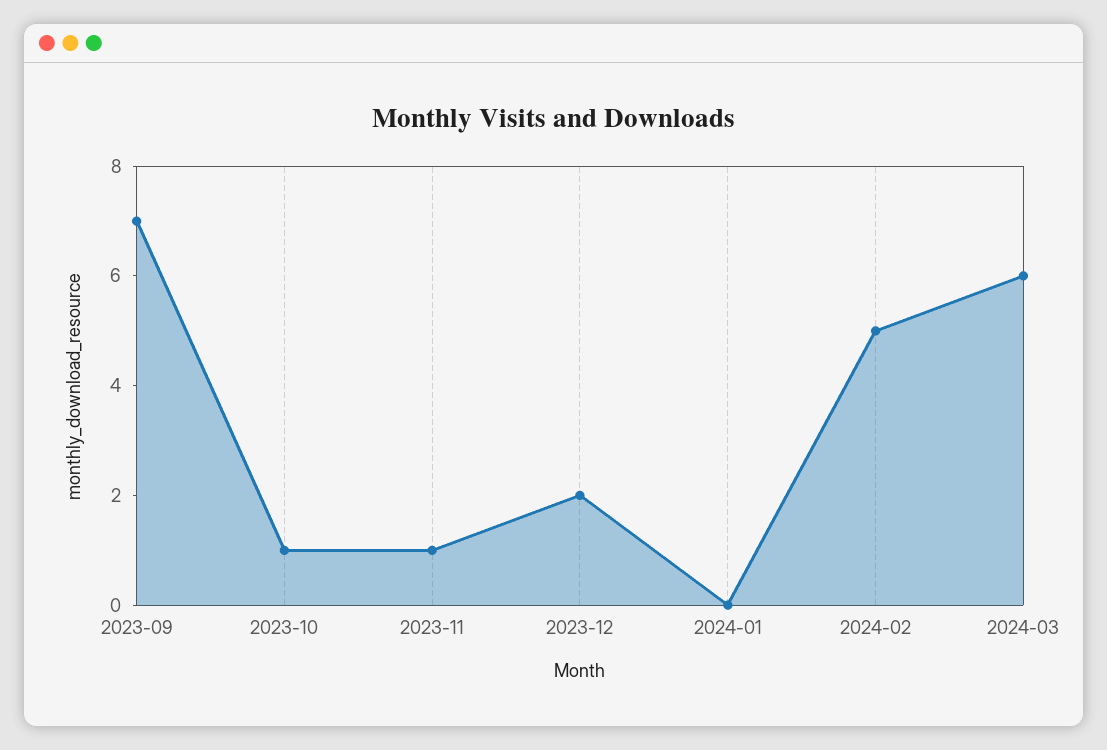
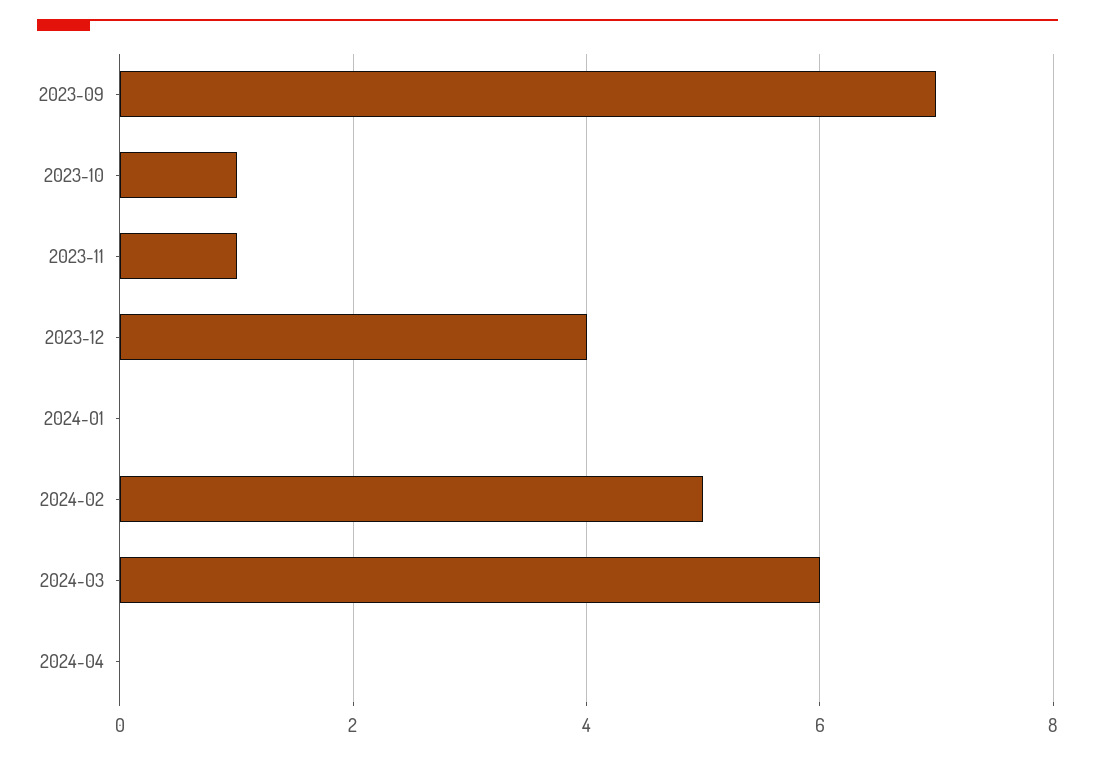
2023-12: 2 -> 4
2024-04: none -> 0

